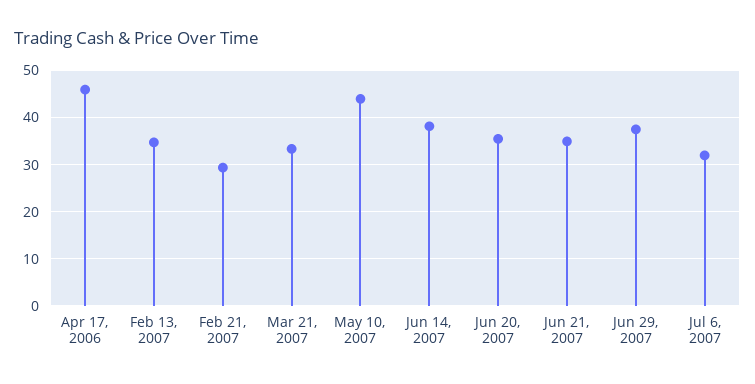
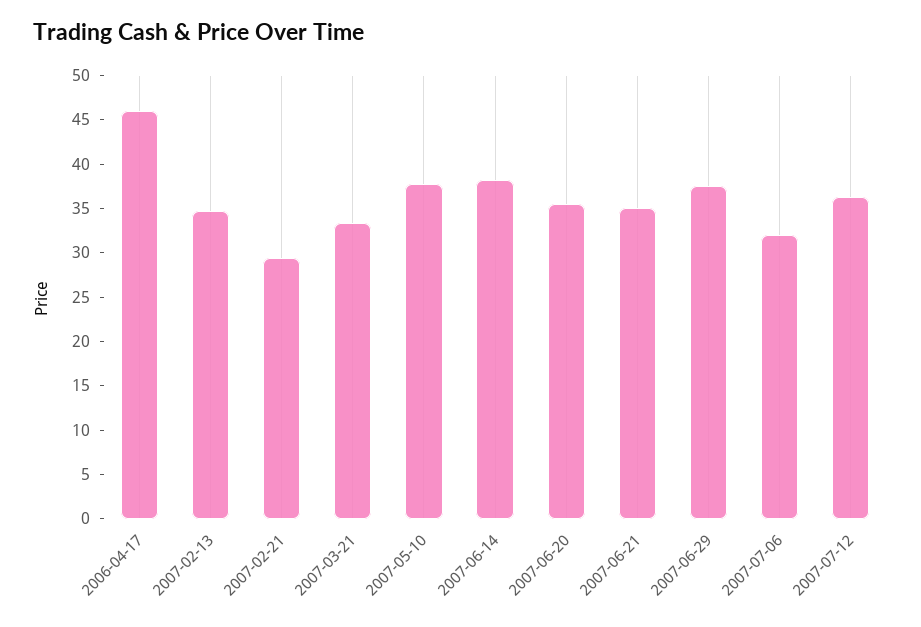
May 10, 2007: 44 -> 38
2007-07-12: none -> 36

